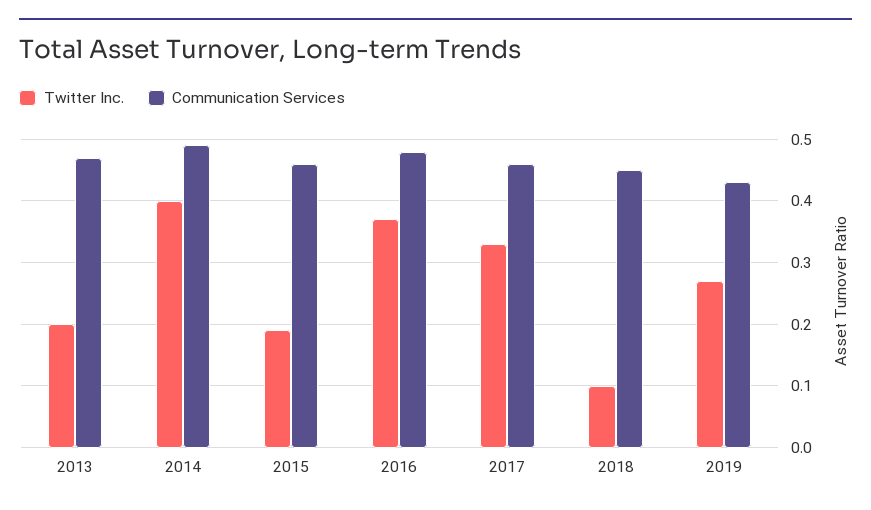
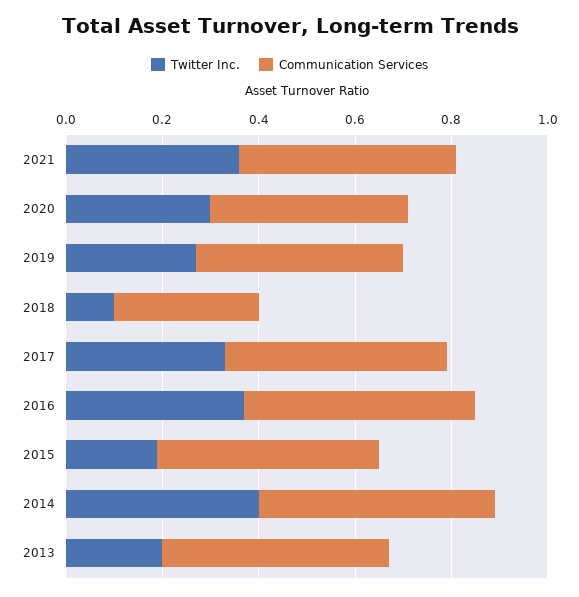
Communication Services, 2018: 0.45 -> 0.3
Twitter Inc., 2021: none -> 0.35
Communication Services, 2021: none -> 0.45
Twitter Inc., 2020: none -> 0.3
Communication Services, 2020: none -> 0.4

